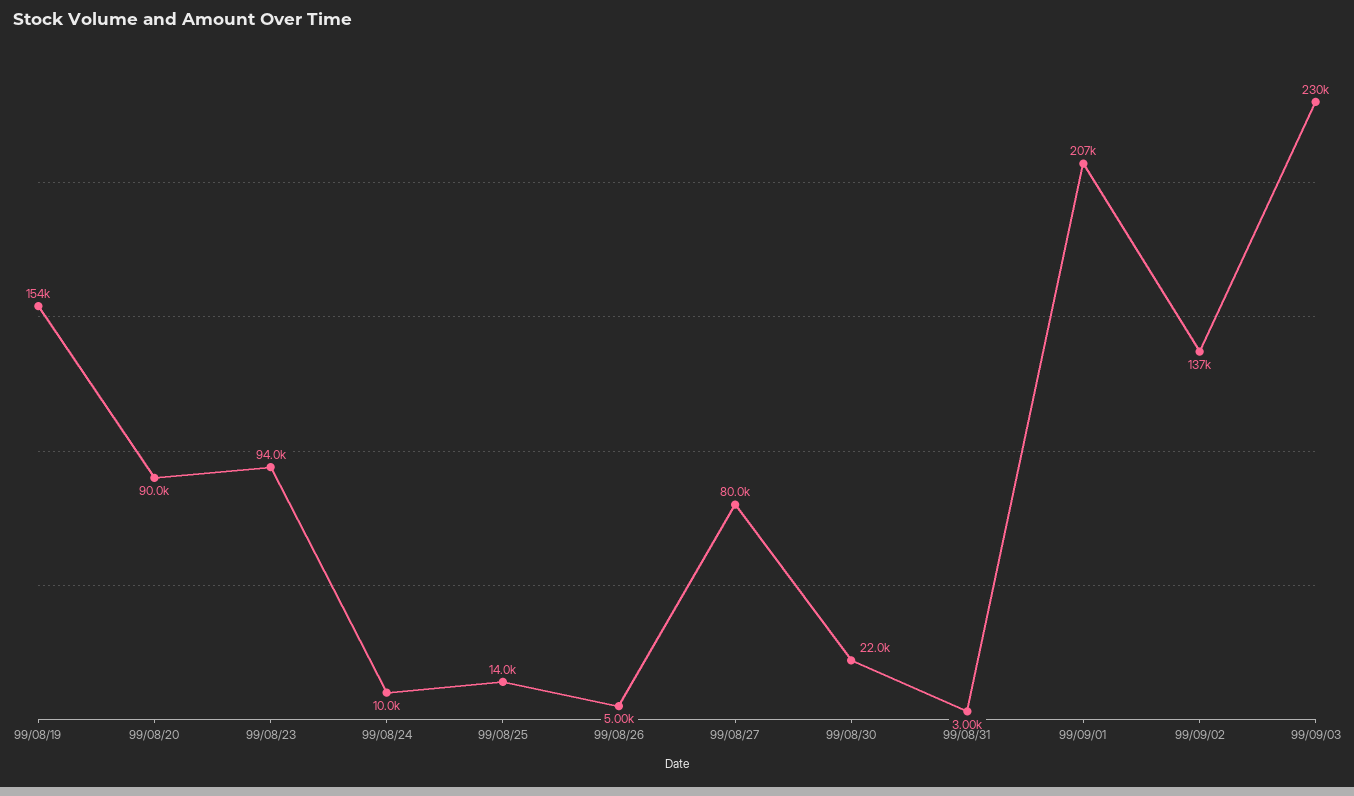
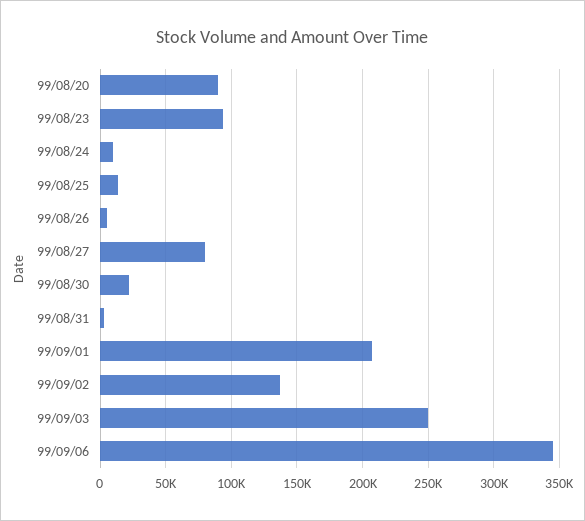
99/08/19: 154000 -> none
99/09/03: 230000 -> 250000
99/09/06: none -> 345000

